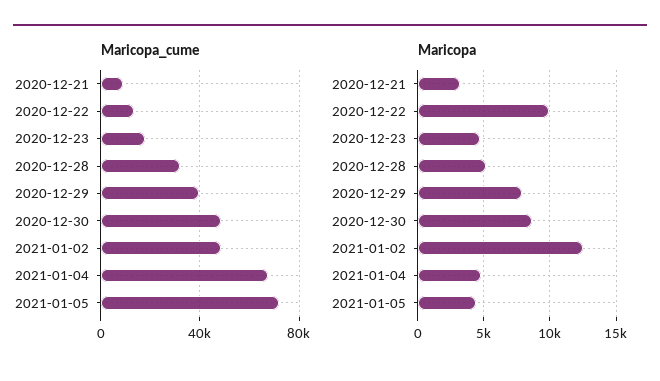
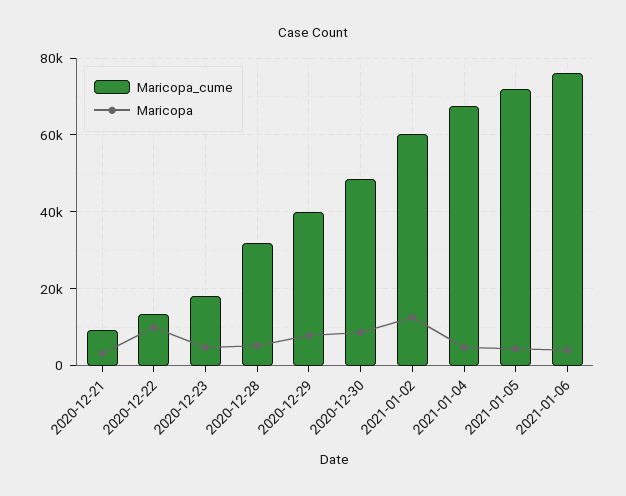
Maricopa_cume, 2021-01-02: 50000 -> 60000
Maricopa_cume, 2021-01-06: none -> 76000
Maricopa, 2021-01-06: none -> 4000

